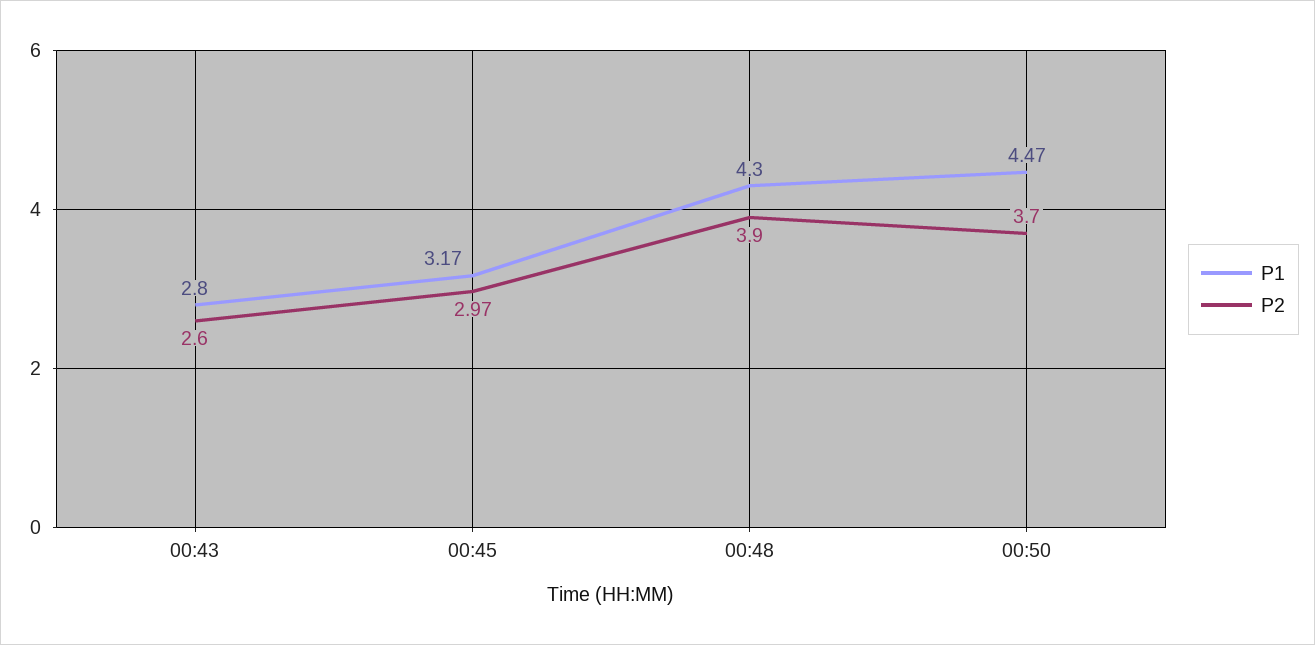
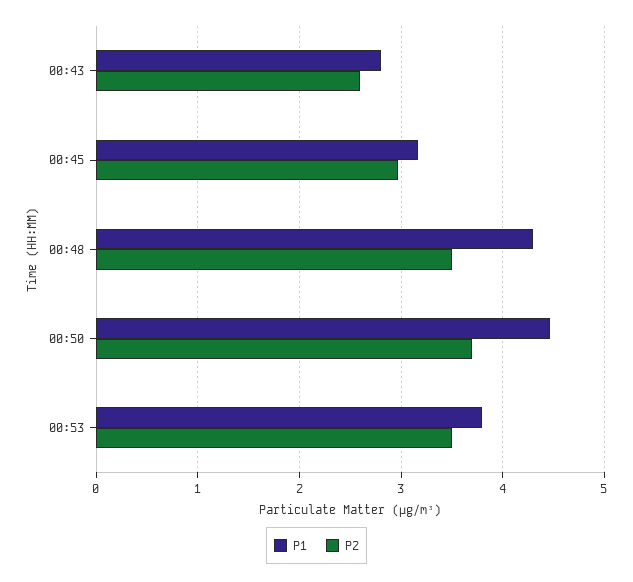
P2, 00:48: 3.9 -> 3.5
P1, 00:53: none -> 3.8
P2, 00:53: none -> 3.5

